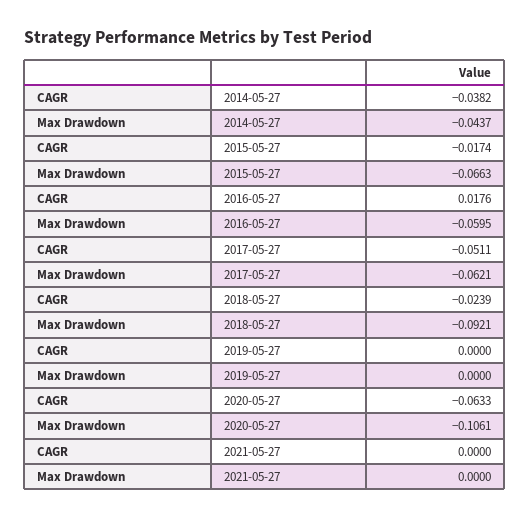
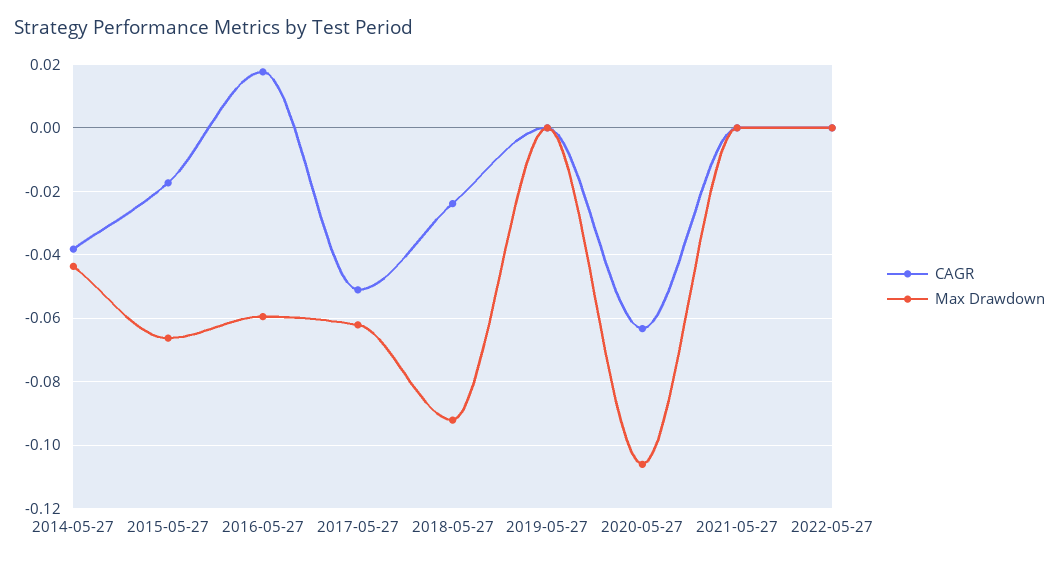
CAGR, 2022-05-27: none -> 0
Max Drawdown, 2022-05-27: none -> 0

